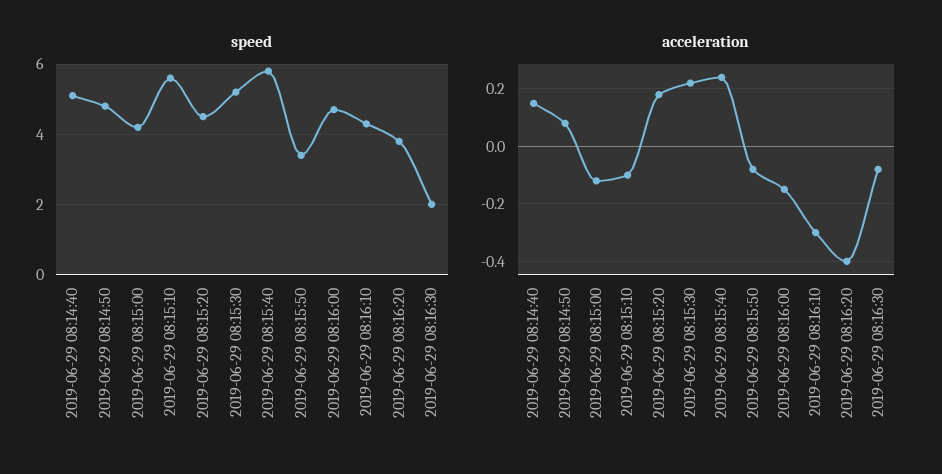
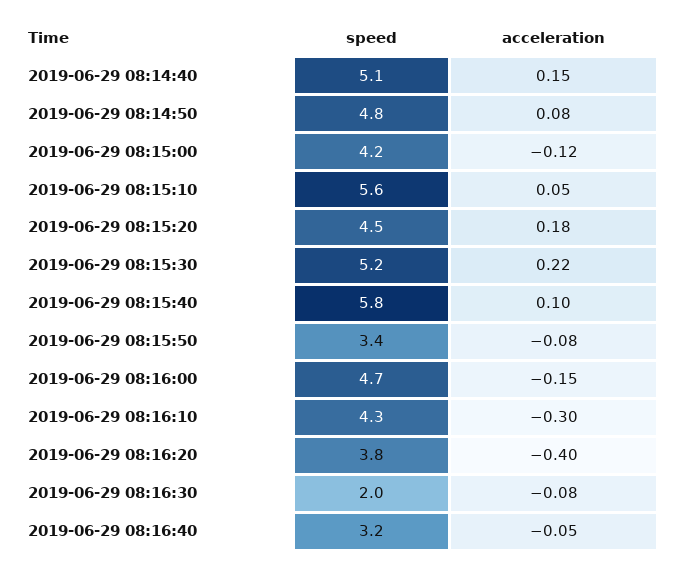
acceleration, 2019-06-29 08:15:10: -0.1 -> 0.05
acceleration, 2019-06-29 08:15:40: 0.25 -> 0.1
speed, 2019-06-29 08:16:40: none -> 3.2
acceleration, 2019-06-29 08:16:40: none -> -0.05

